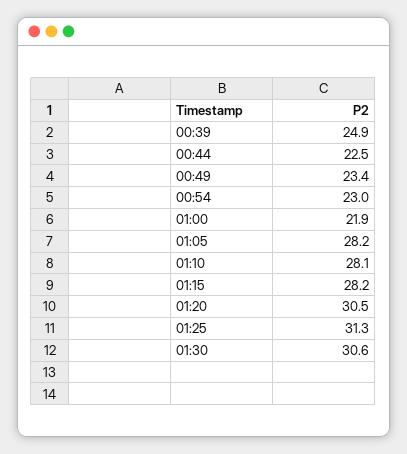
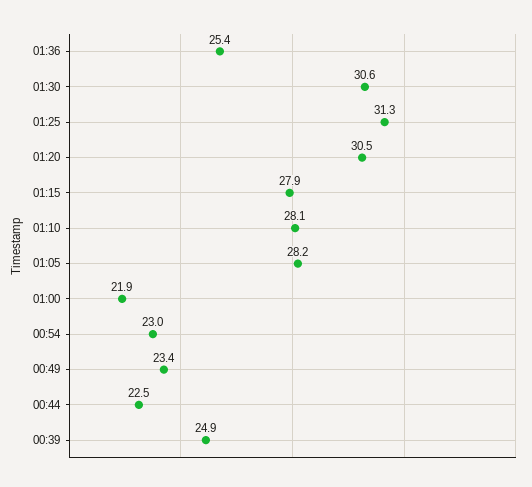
01:15: 28.2 -> 27.9
01:36: none -> 25.4

